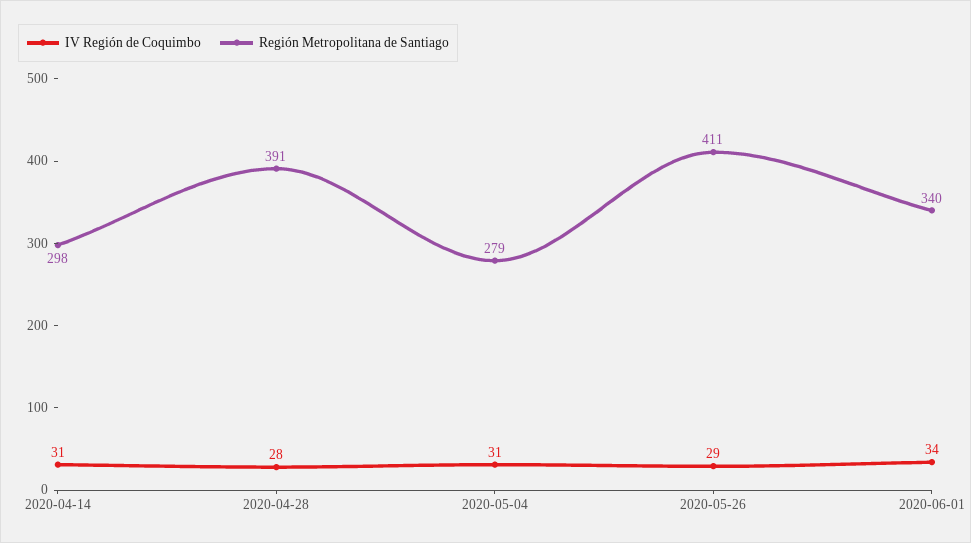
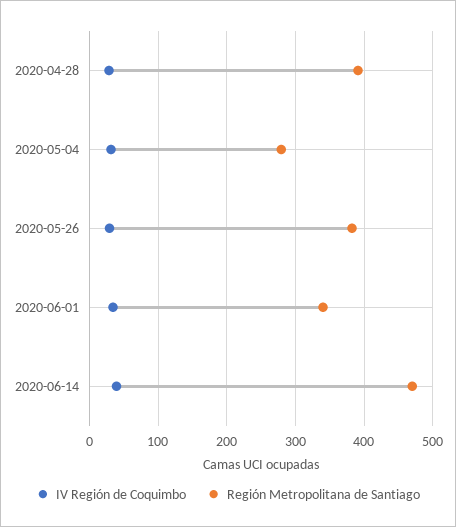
IV Región de Coquimbo, 2020-04-14: 31 -> none
Región Metropolitana de Santiago, 2020-04-14: 298 -> none
Región Metropolitana de Santiago, 2020-05-26: 411 -> 380
IV Región de Coquimbo, 2020-06-14: none -> 40
Región Metropolitana de Santiago, 2020-06-14: none -> 470

